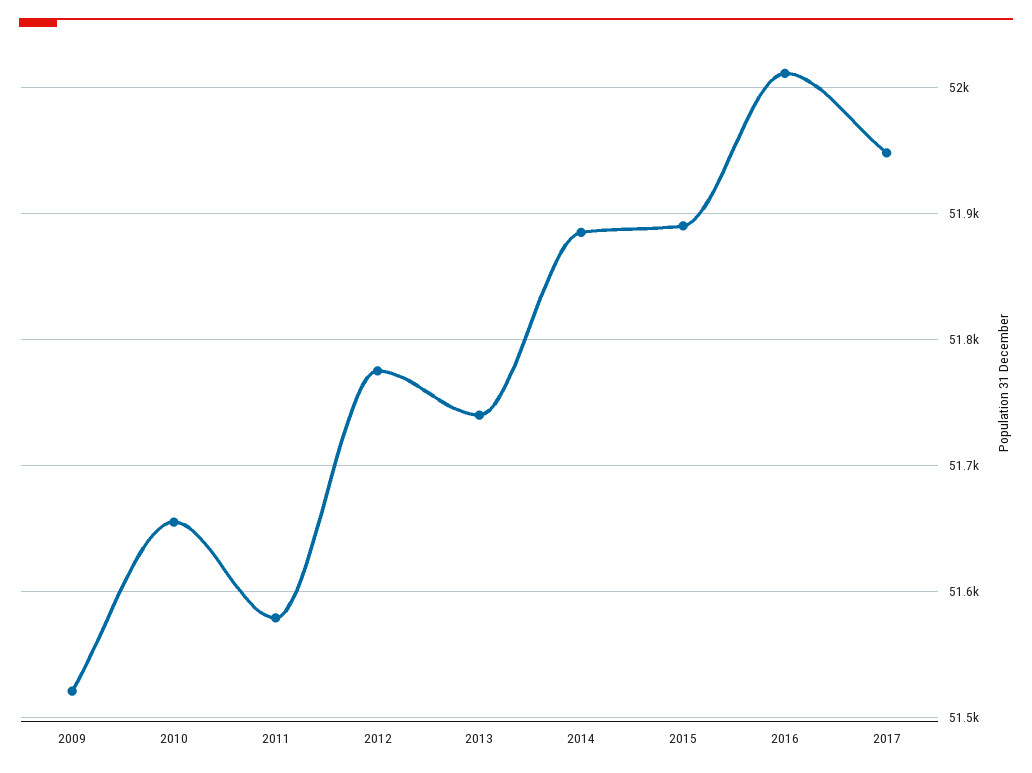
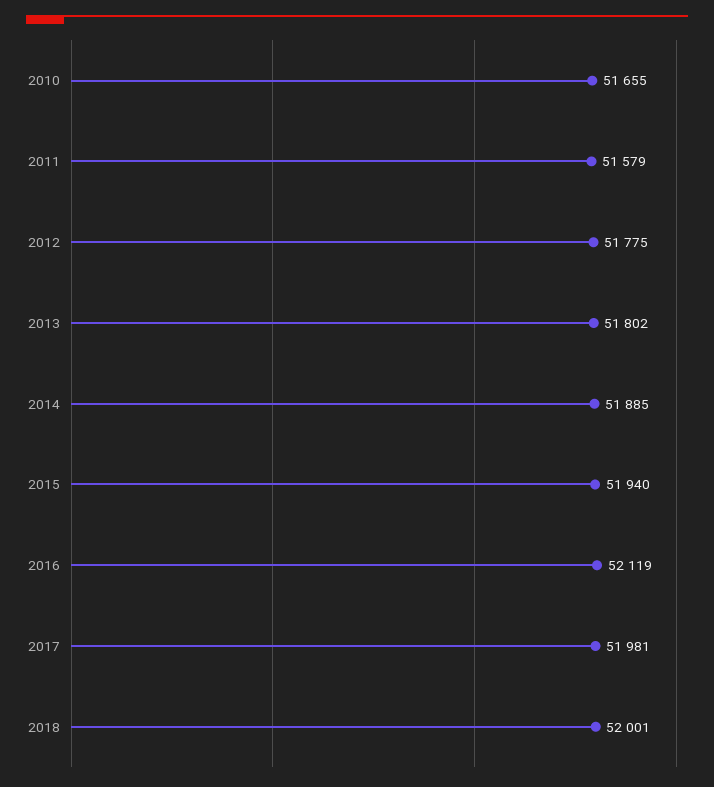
2009: 51520 -> none
2013: 51740 -> 51802
2015: 51890 -> 51940
2016: 52010 -> 52119
2017: 51950 -> 51981
2018: none -> 52001

